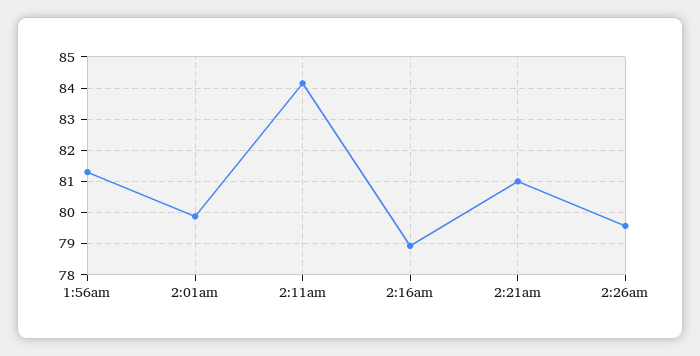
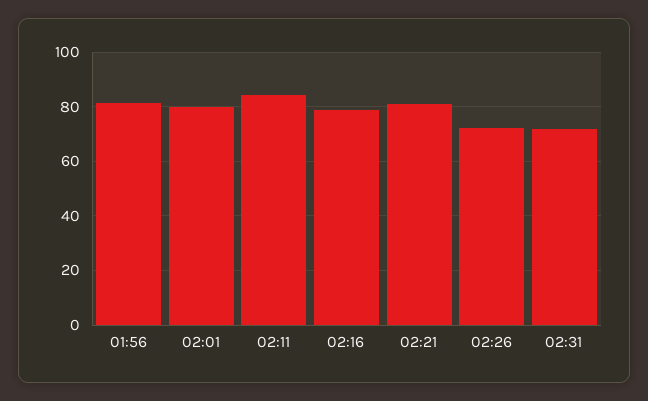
2:26am: 79.6 -> 72.5
02:31: none -> 72.5

